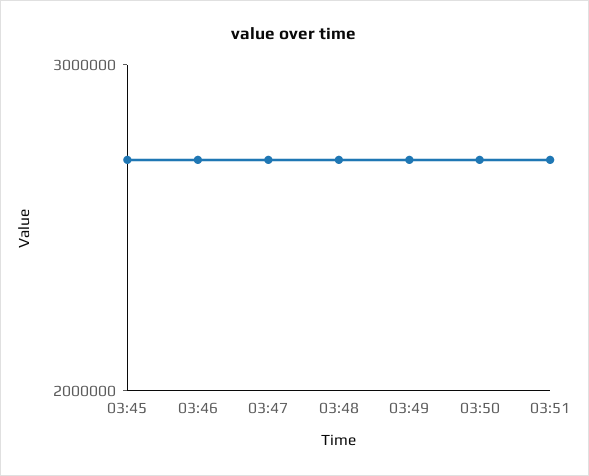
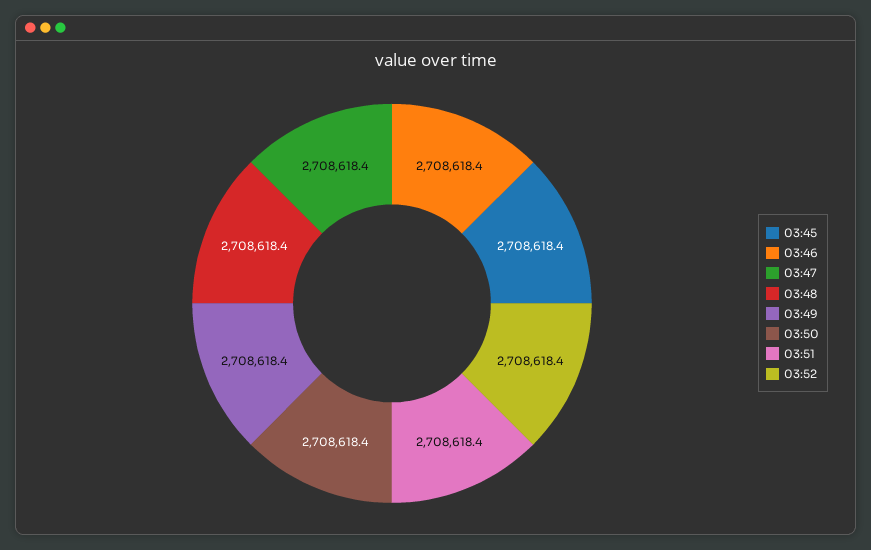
03:52: none -> 2708618.4

